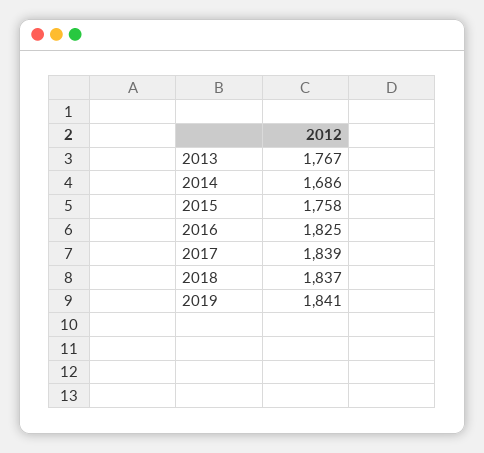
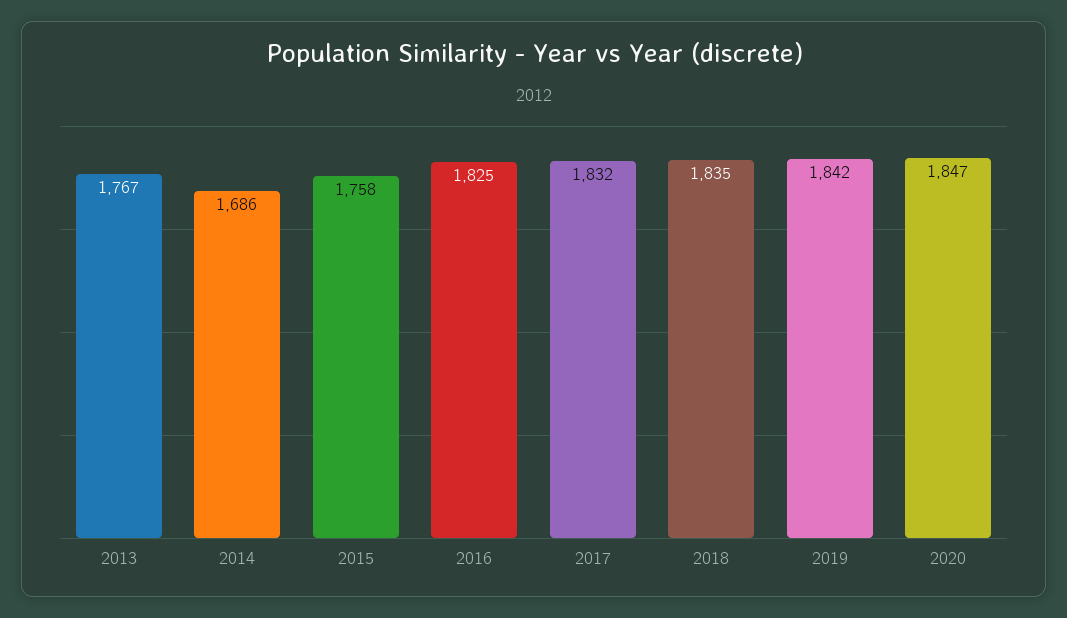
2017: 1839 -> 1832
2018: 1837 -> 1835
2019: 1841 -> 1842
2020: none -> 1847

